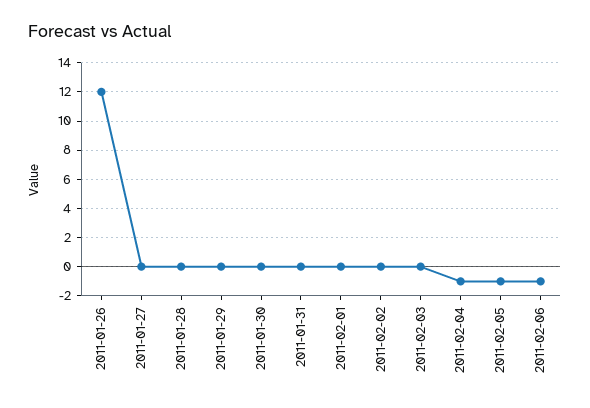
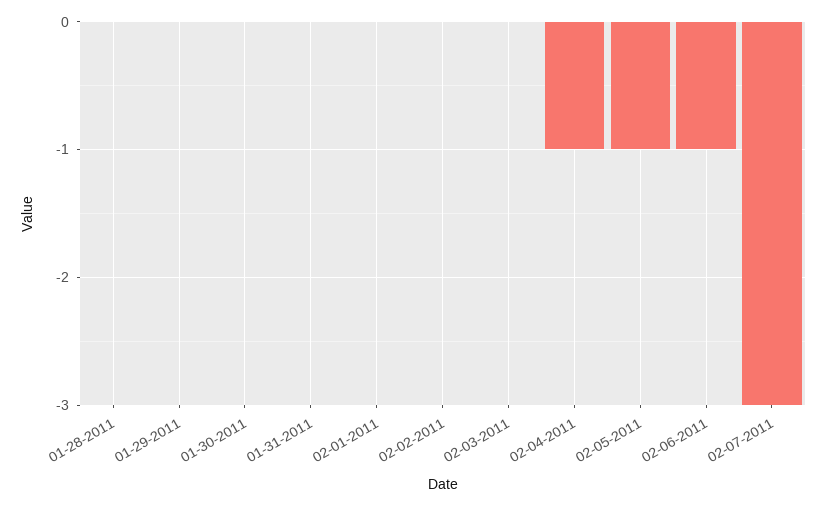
2011-01-26: 12 -> none
2011-01-27: 0 -> none
02-07-2011: none -> -3

